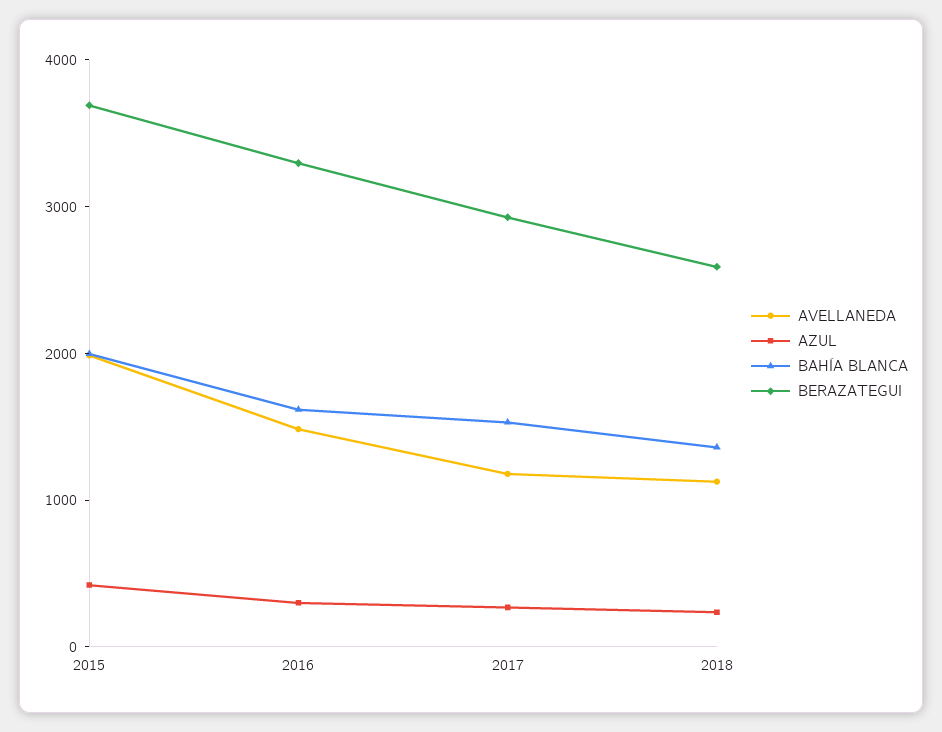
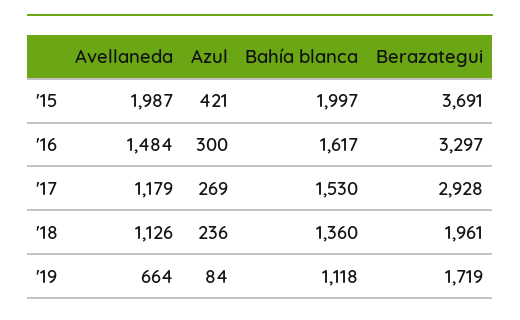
BERAZATEGUI, 2018: 2600 -> 1961
AVELLANEDA, '19: none -> 664
AZUL, '19: none -> 84
BAHÍA BLANCA, '19: none -> 1118
BERAZATEGUI, '19: none -> 1719

